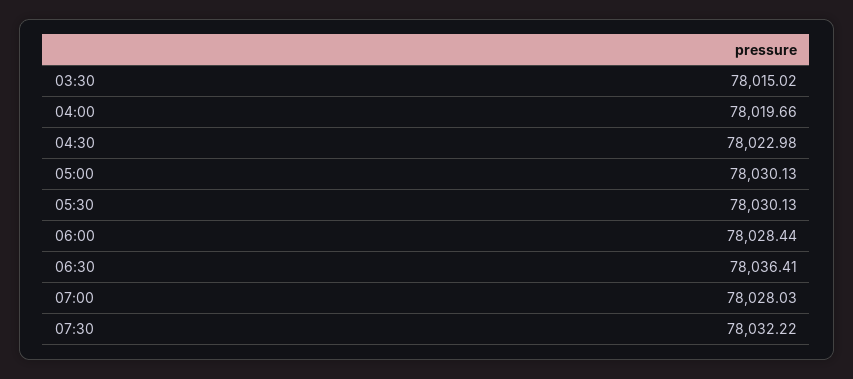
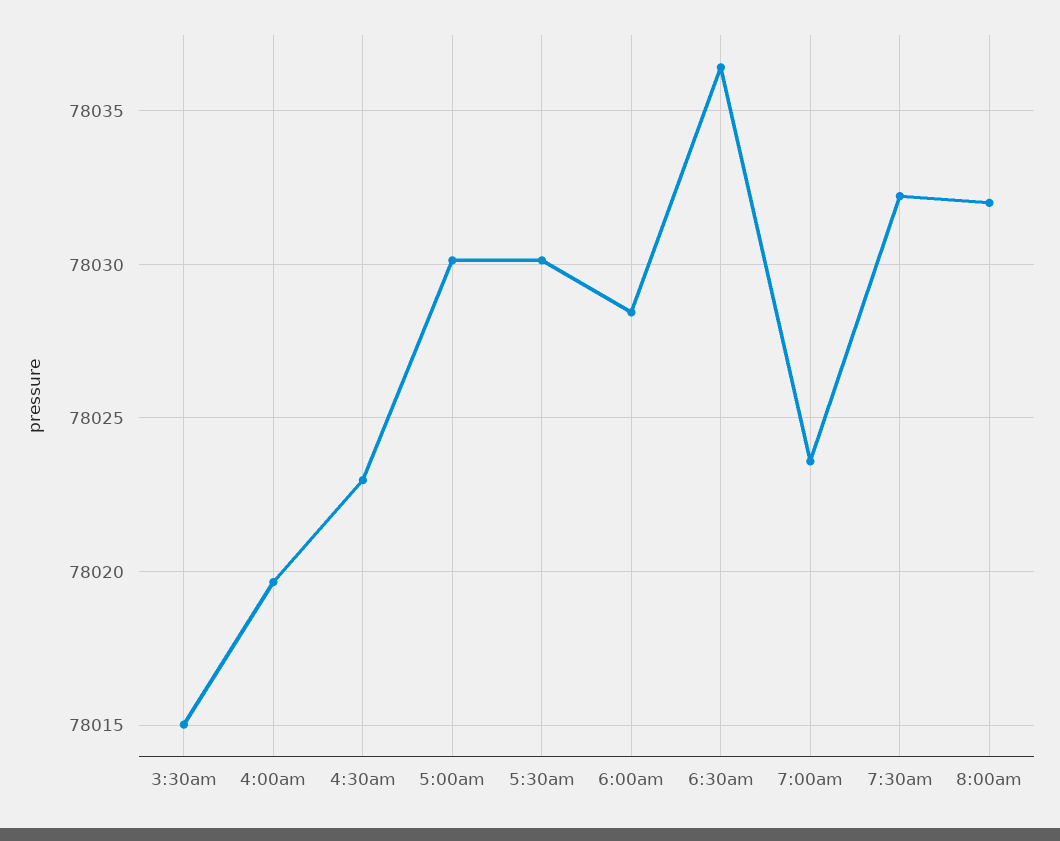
07:00: 78028.03 -> 78023.5
8:00am: none -> 78032

